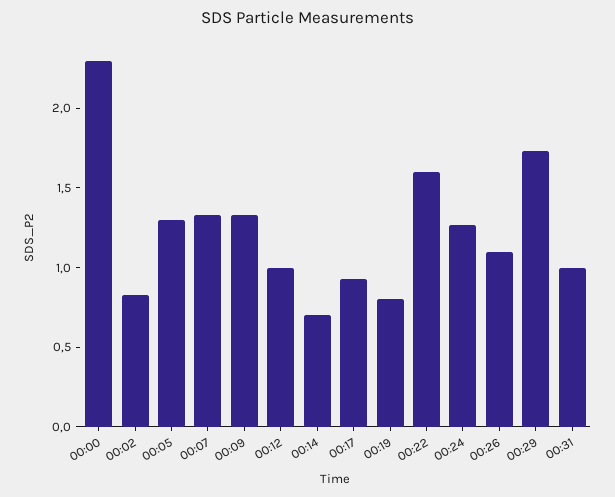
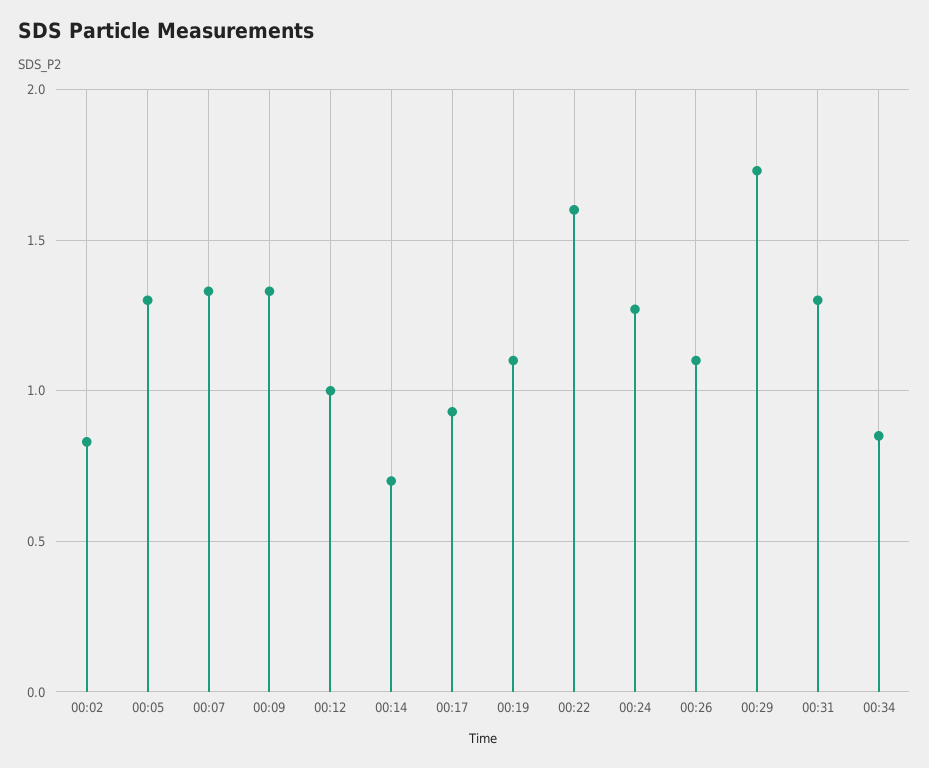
00:00: 2.3 -> none
00:19: 0.8 -> 1.1
00:31: 1 -> 1.3
00:34: none -> 0.85

